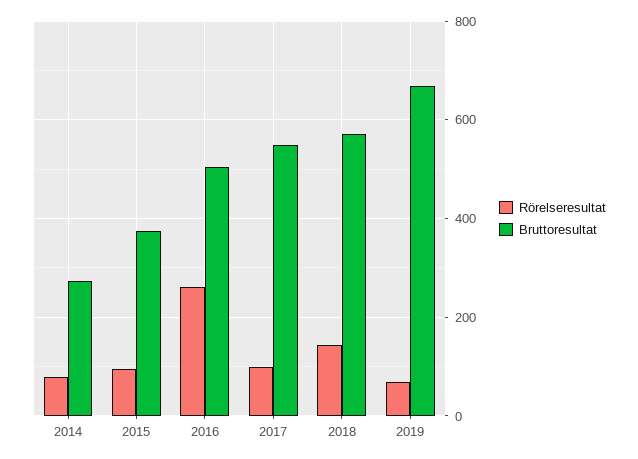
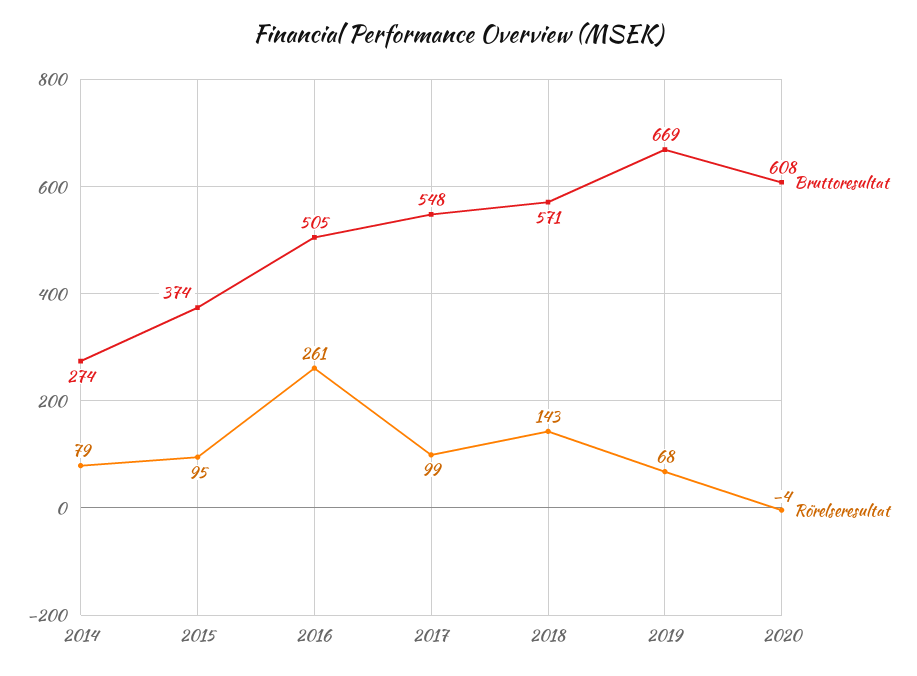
Bruttoresultat, 2020: none -> 608
Rörelseresultat, 2020: none -> -4

